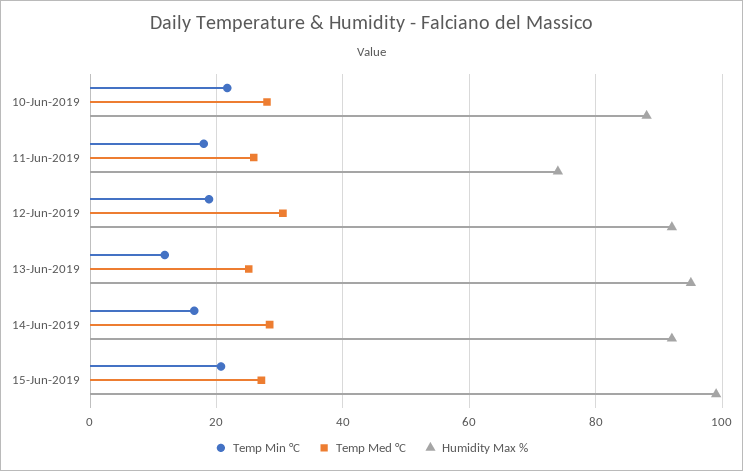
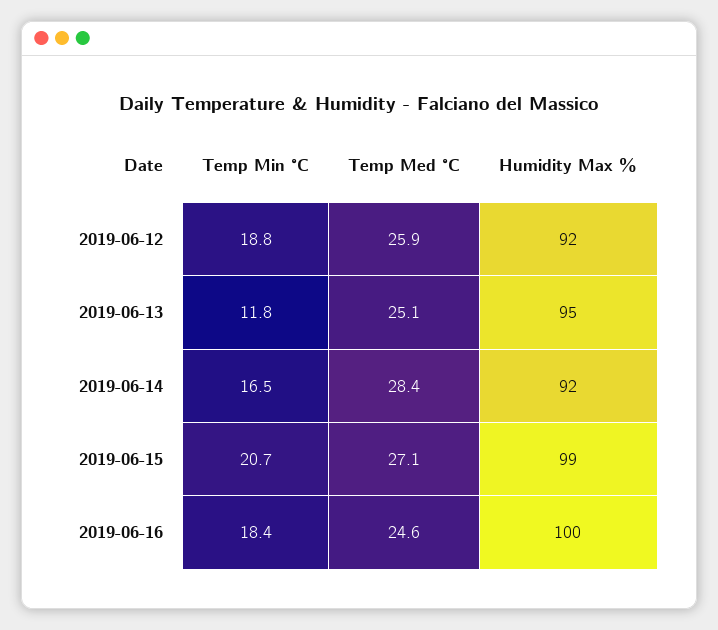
Temp Min °C, 10-Jun-2019: 22 -> none
Temp Med °C, 10-Jun-2019: 28 -> none
Humidity Max %, 10-Jun-2019: 88 -> none
Temp Min °C, 11-Jun-2019: 18 -> none
Temp Med °C, 11-Jun-2019: 26 -> none
Humidity Max %, 11-Jun-2019: 74 -> none
Temp Med °C, 12-Jun-2019: 30 -> 25.9
Temp Min °C, 2019-06-16: none -> 18.4
Temp Med °C, 2019-06-16: none -> 24.6
Humidity Max %, 2019-06-16: none -> 100

